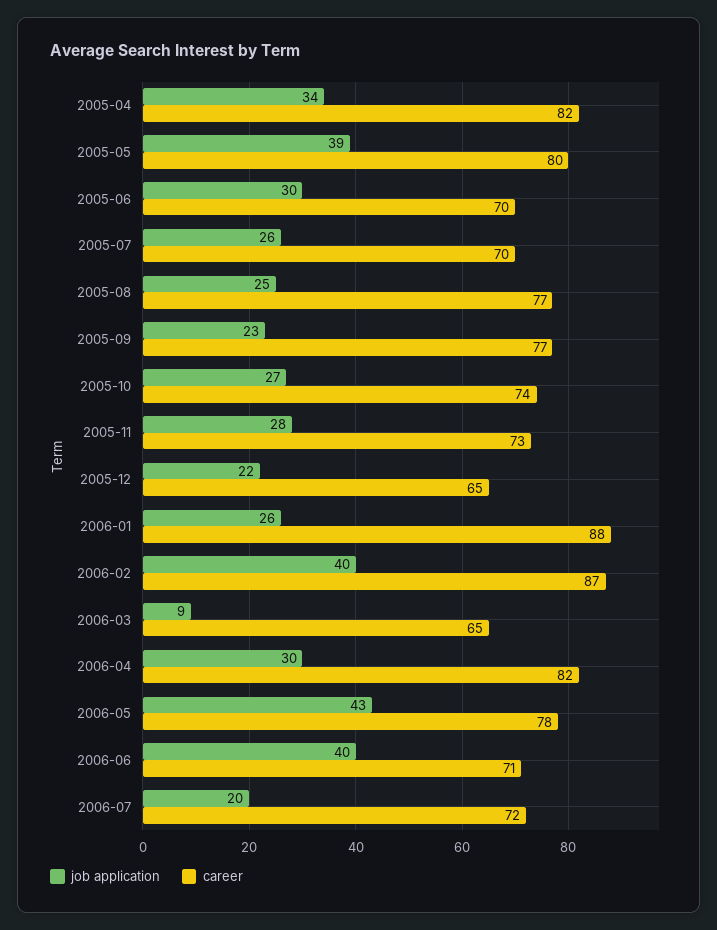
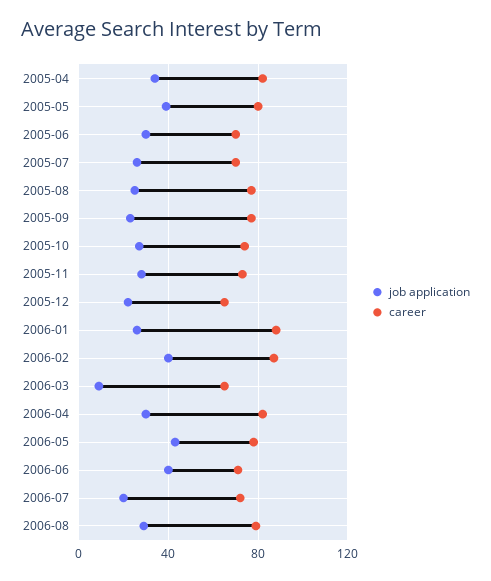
job application, 2006-08: none -> 30
career, 2006-08: none -> 80

